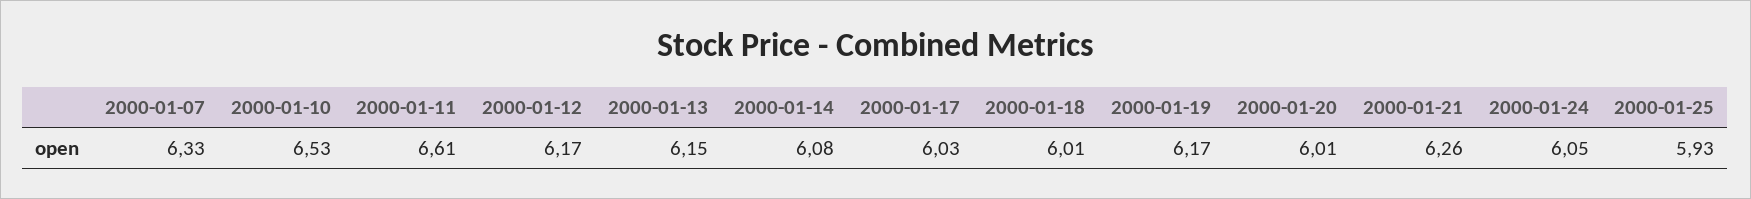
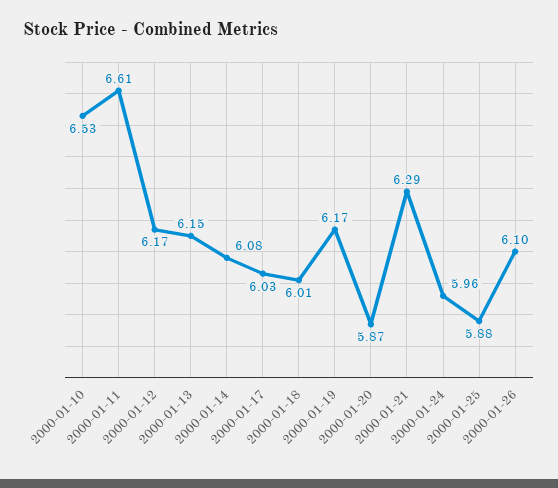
2000-01-07: 6.33 -> none
2000-01-20: 6.01 -> 5.87
2000-01-21: 6.26 -> 6.29
2000-01-24: 6.05 -> 5.96
2000-01-25: 5.93 -> 5.88
2000-01-26: none -> 6.1

